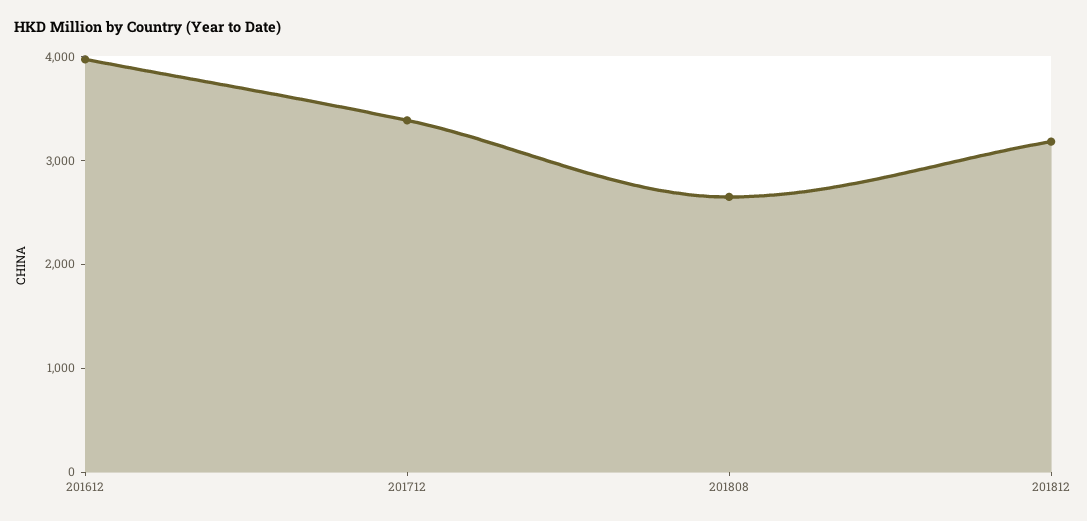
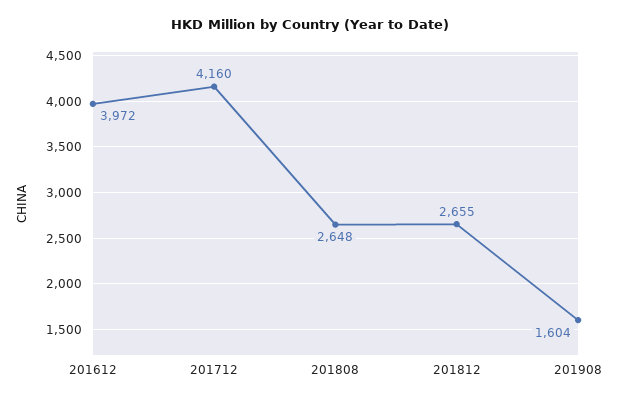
201712: 3400 -> 4160
201812: 3200 -> 2655
201908: none -> 1604

